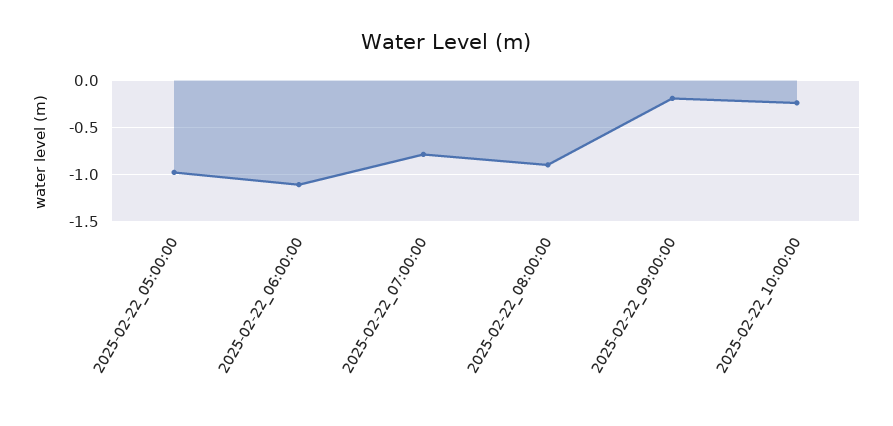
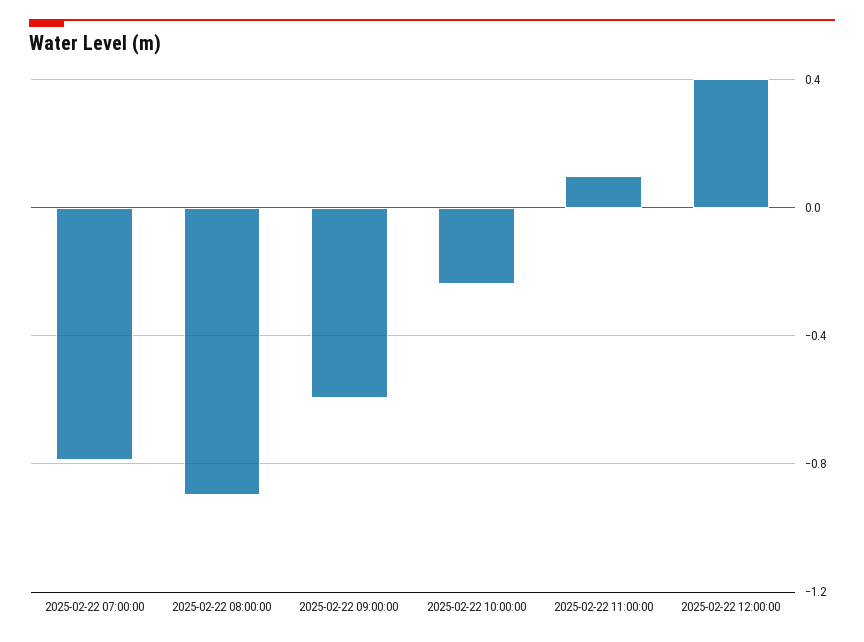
2025-02-22_05:00:00: -1 -> none
2025-02-22_06:00:00: -1.1 -> none
2025-02-22_09:00:00: -0.2 -> -0.6
2025-02-22 11:00:00: none -> 0.1
2025-02-22 12:00:00: none -> 0.4

